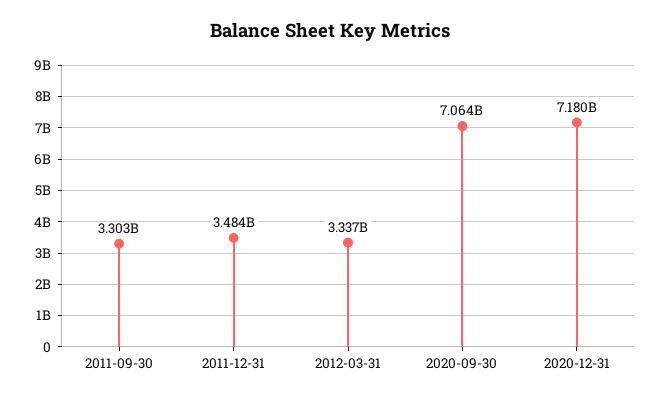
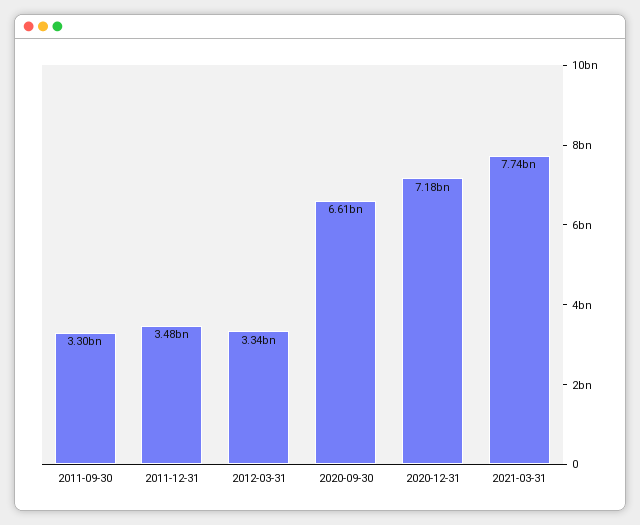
2020-09-30: 7064000000 -> 6610000000
2021-03-31: none -> 7740000000

